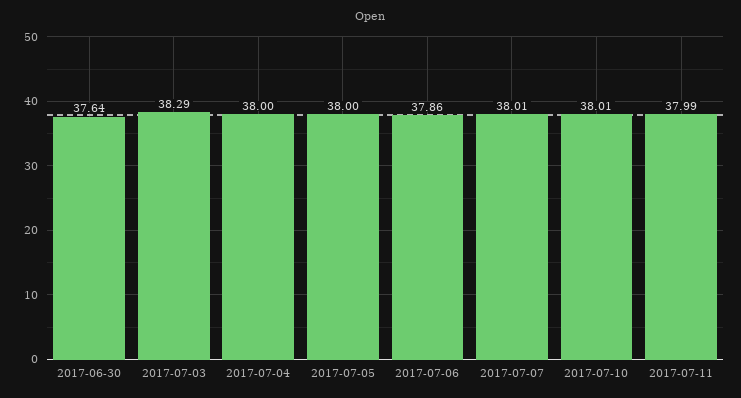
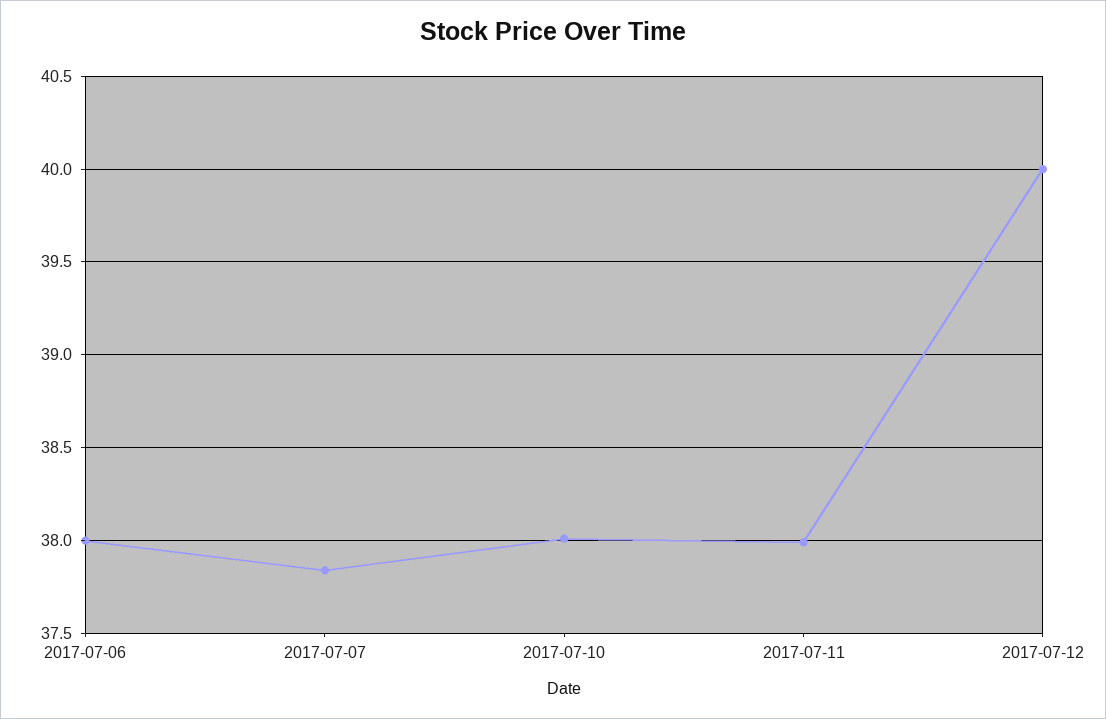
2017-06-30: 37.64 -> none
2017-07-03: 38.29 -> none
2017-07-04: 38 -> none
2017-07-05: 38 -> none
2017-07-06: 37.86 -> 38
2017-07-07: 38.01 -> 37.85
2017-07-12: none -> 40

